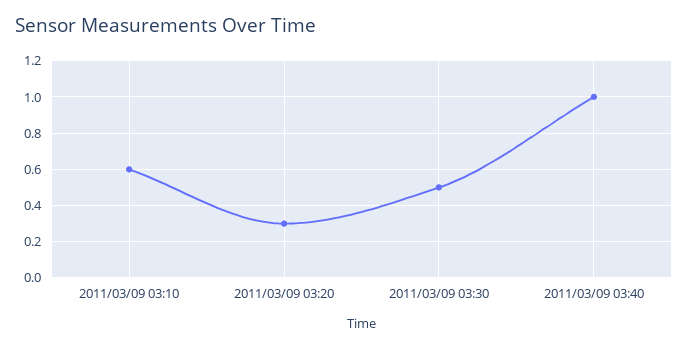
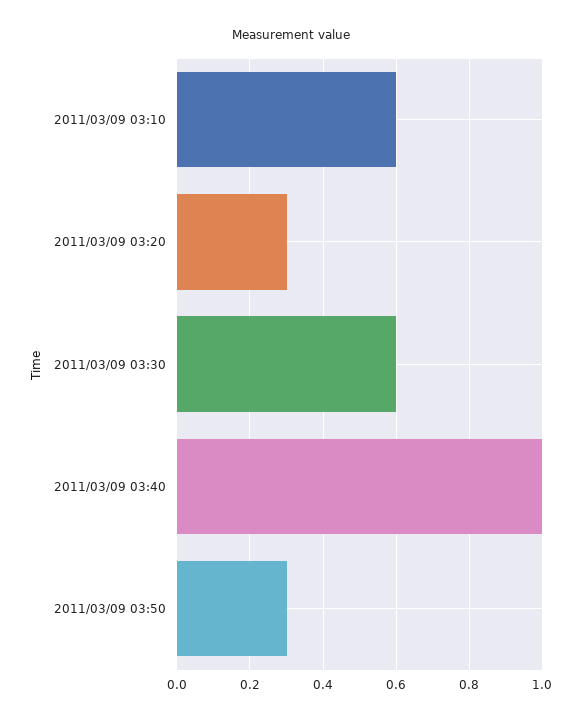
2011/03/09 03:30: 0.5 -> 0.6
2011/03/09 03:50: none -> 0.3

